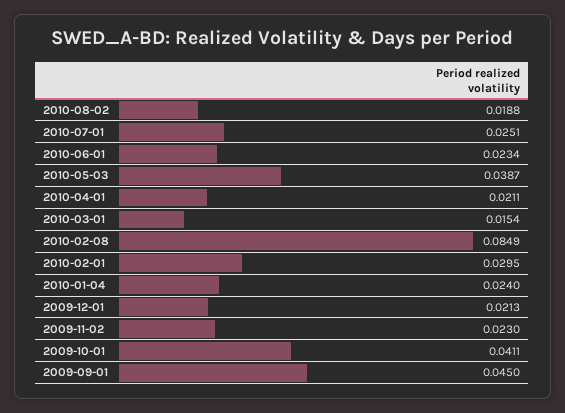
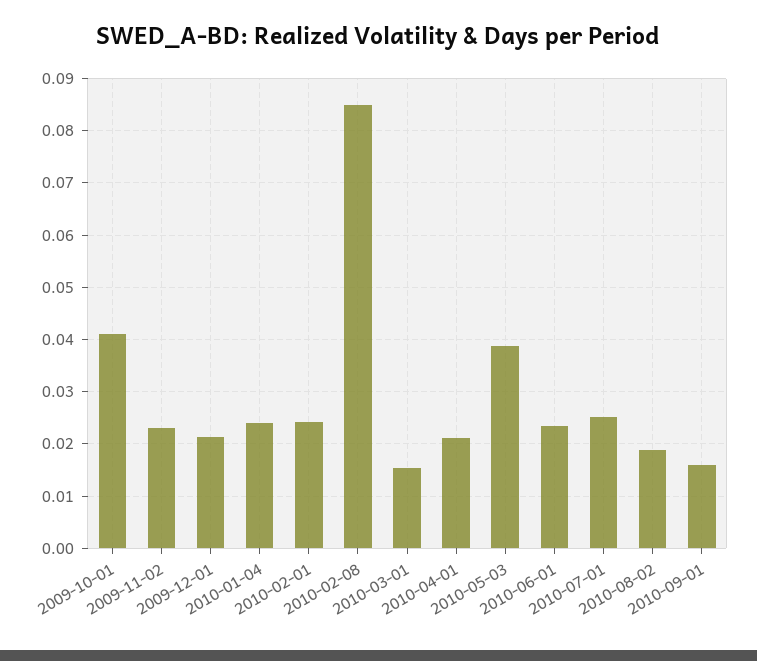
2010-02-01: 0.0295 -> 0.024
2009-09-01: 0.045 -> none
2010-09-01: none -> 0.016

